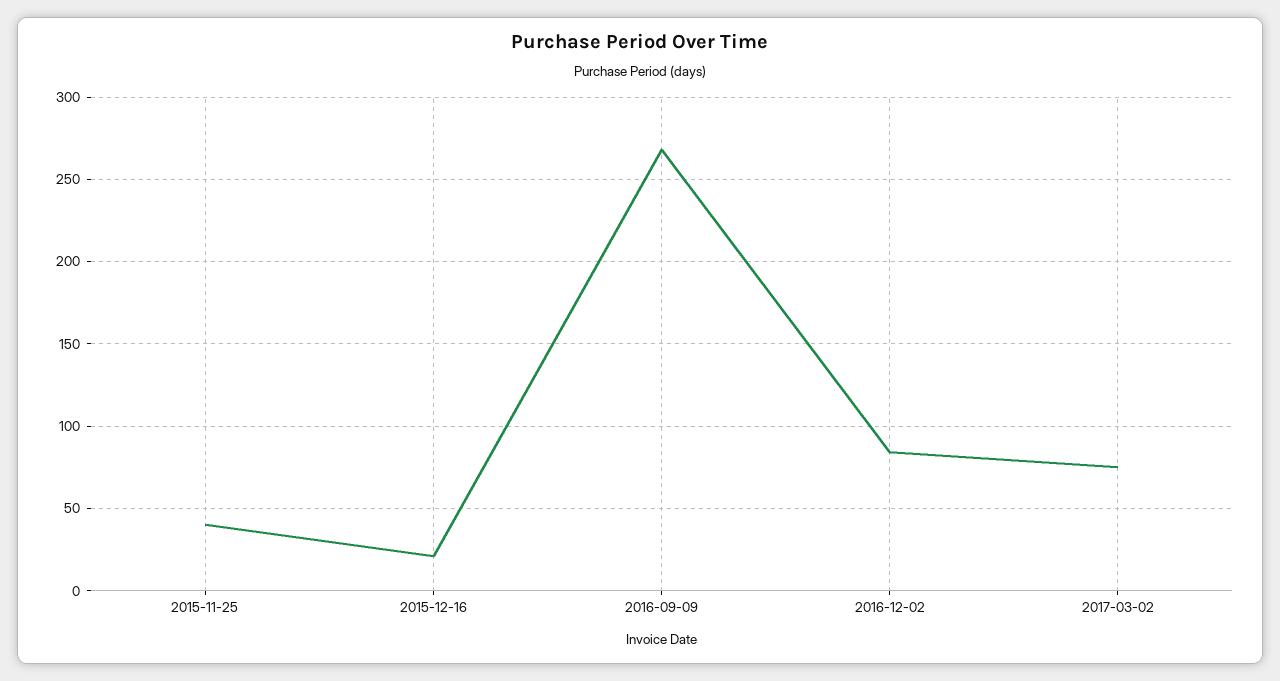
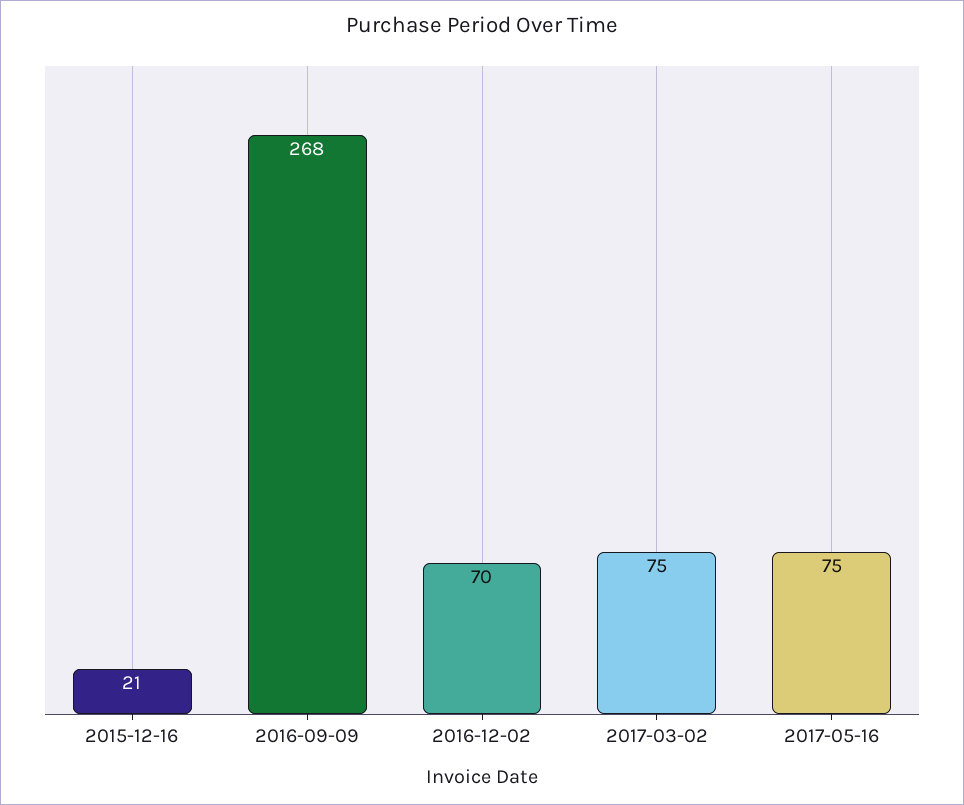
2015-11-25: 40 -> none
2016-12-02: 85 -> 70
2017-05-16: none -> 75

